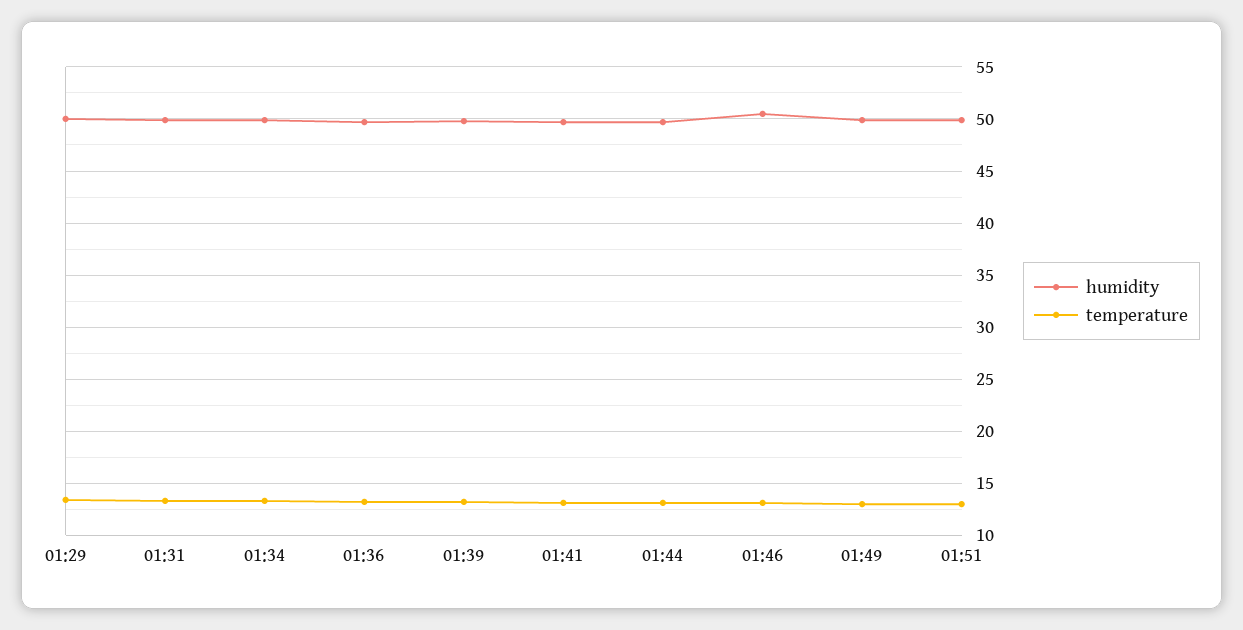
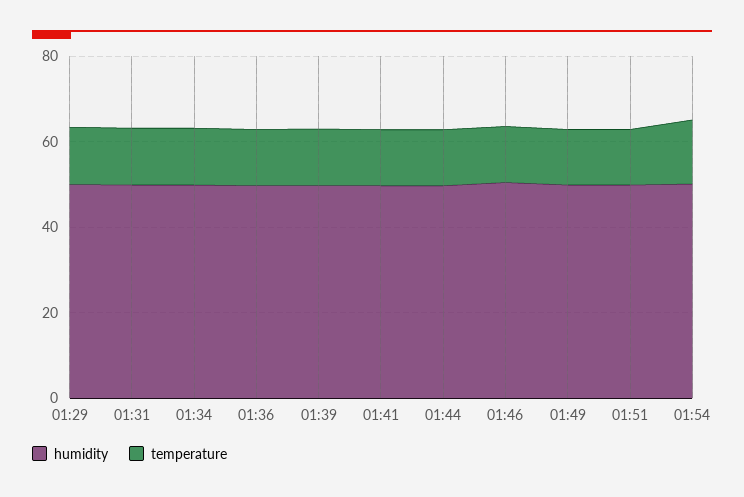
humidity, 01:54: none -> 50
temperature, 01:54: none -> 15

